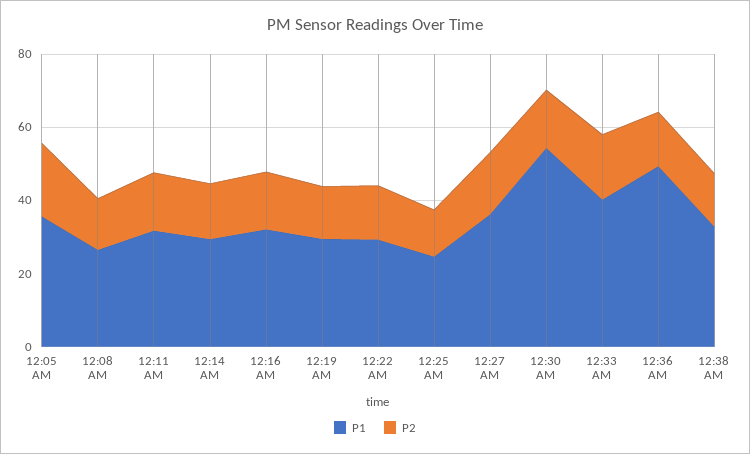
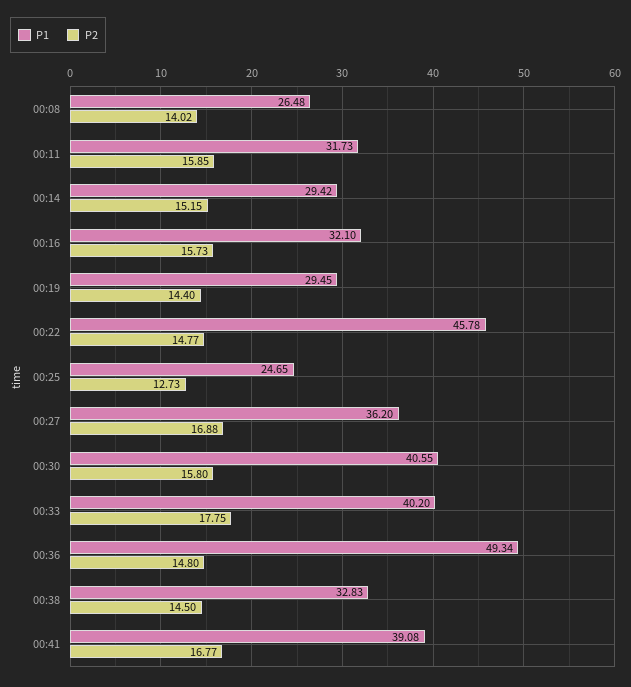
P1, 12:05 AM: 35 -> none
P2, 12:05 AM: 20 -> none
P1, 12:22 AM: 30 -> 45.78
P1, 12:30 AM: 55 -> 40.55
P1, 00:41: none -> 39.08
P2, 00:41: none -> 16.77

